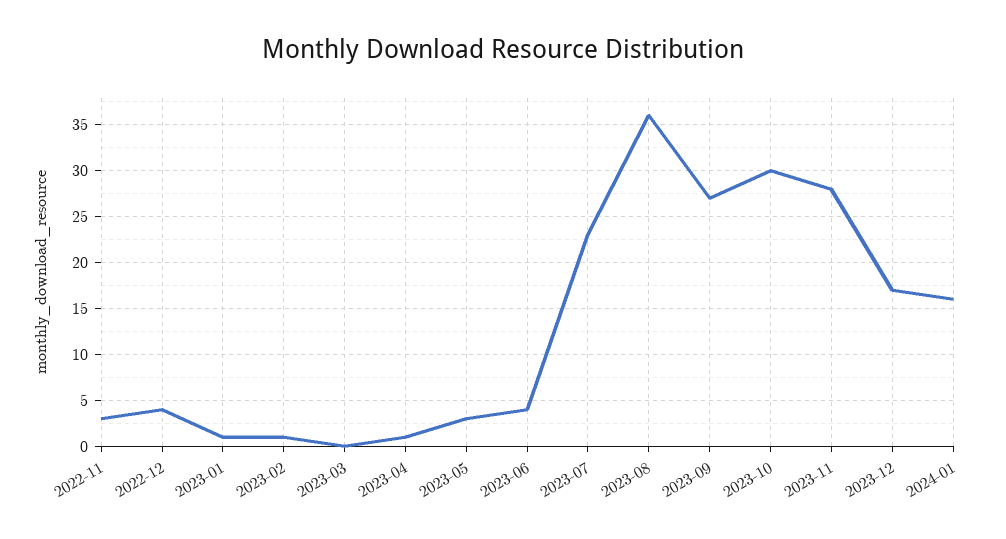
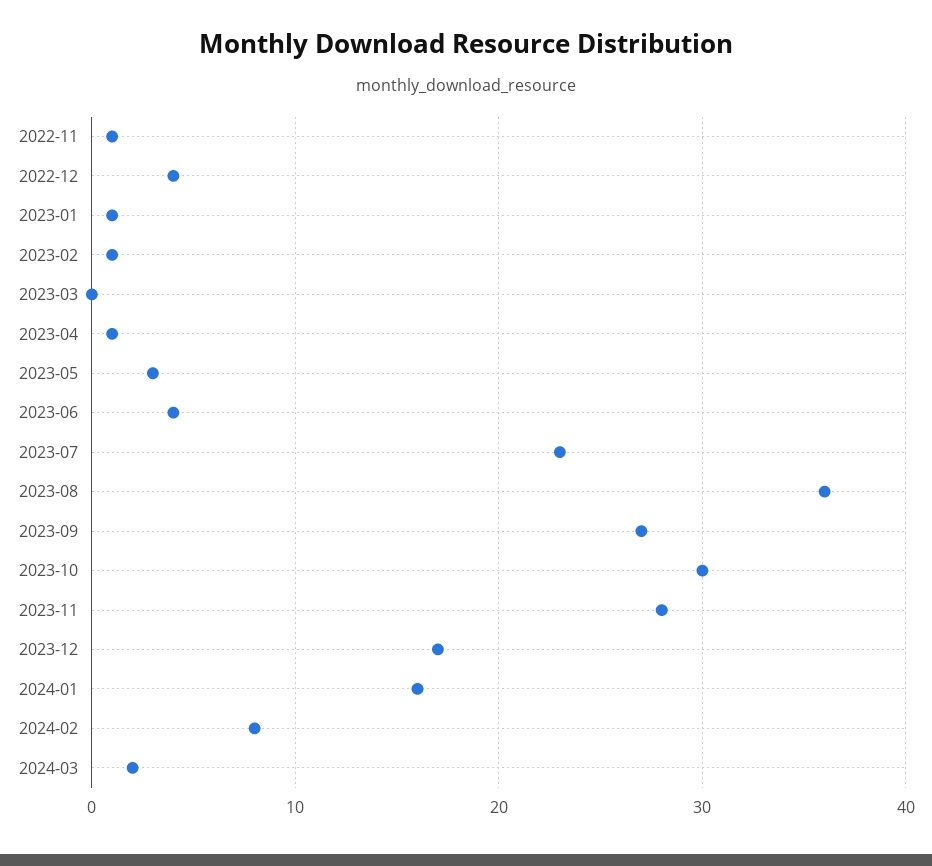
2022-11: 3 -> 1
2024-02: none -> 8
2024-03: none -> 2

